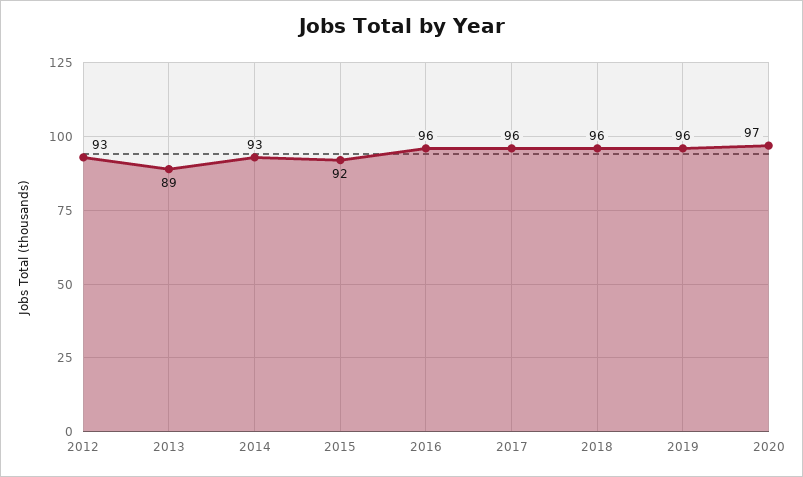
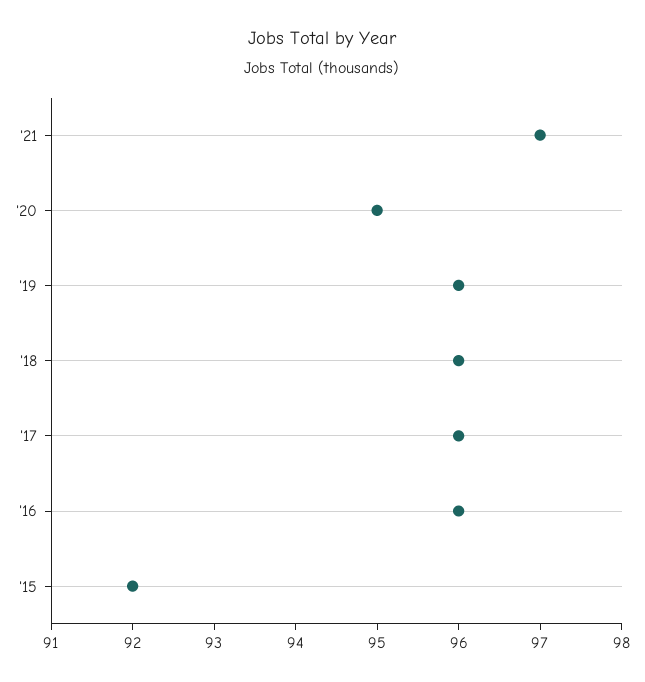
2012: 93 -> none
2013: 89 -> none
2014: 93 -> none
2020: 97 -> 95
'21: none -> 97

